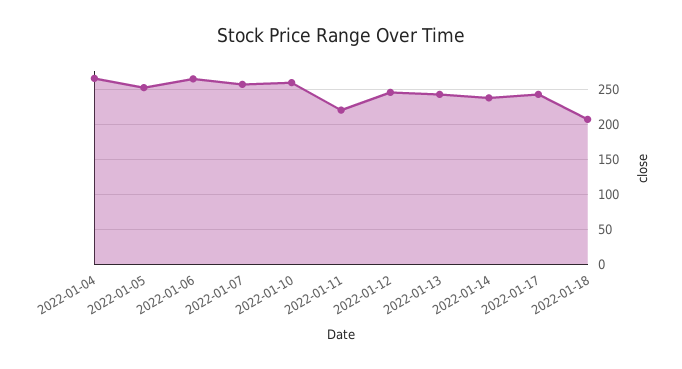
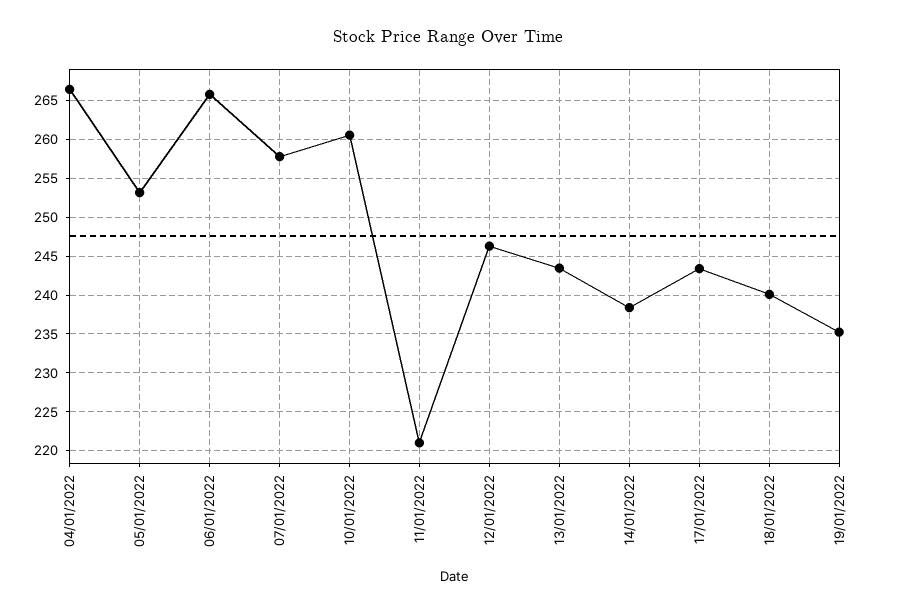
2022-01-18: 210 -> 240
19/01/2022: none -> 235

